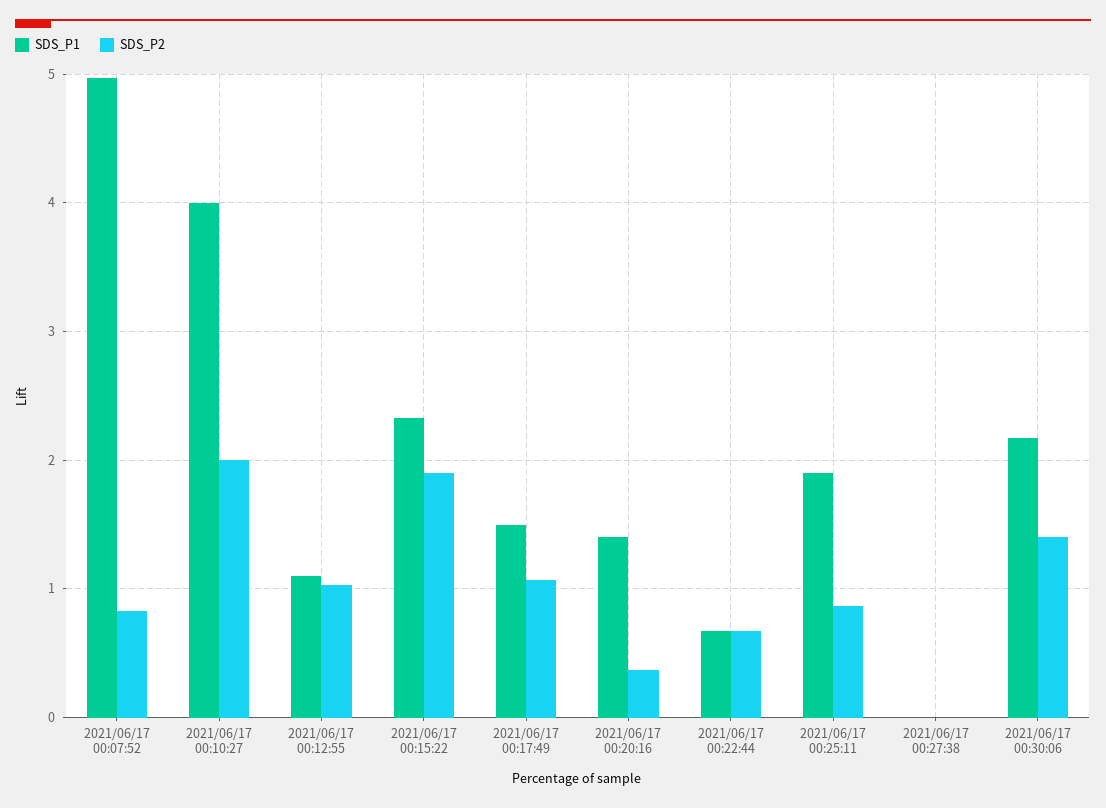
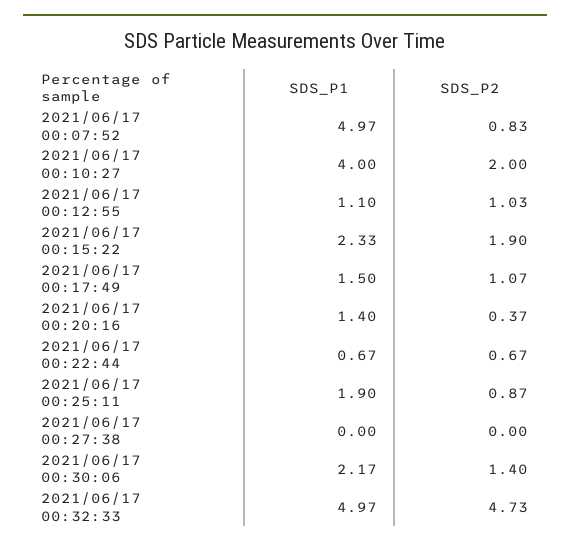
SDS_P1, 2021/06/17 00:32:33: none -> 4.97
SDS_P2, 2021/06/17 00:32:33: none -> 4.73

